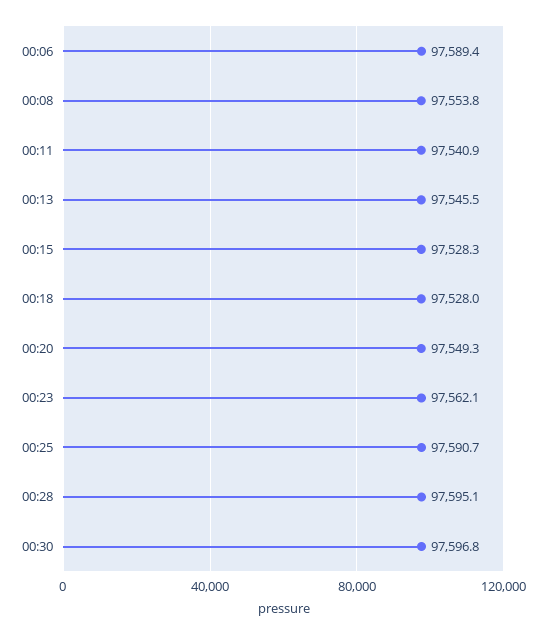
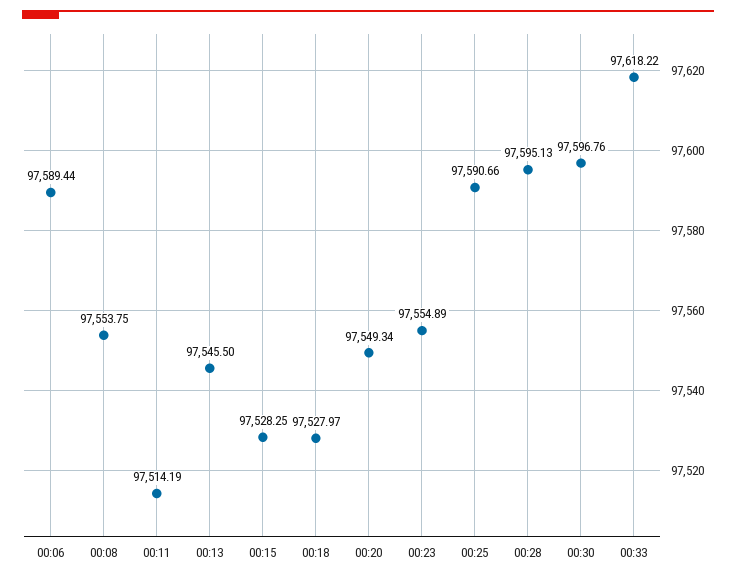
00:11: 97540.9 -> 97514.19
00:23: 97562.1 -> 97554.89
00:33: none -> 97618.22

